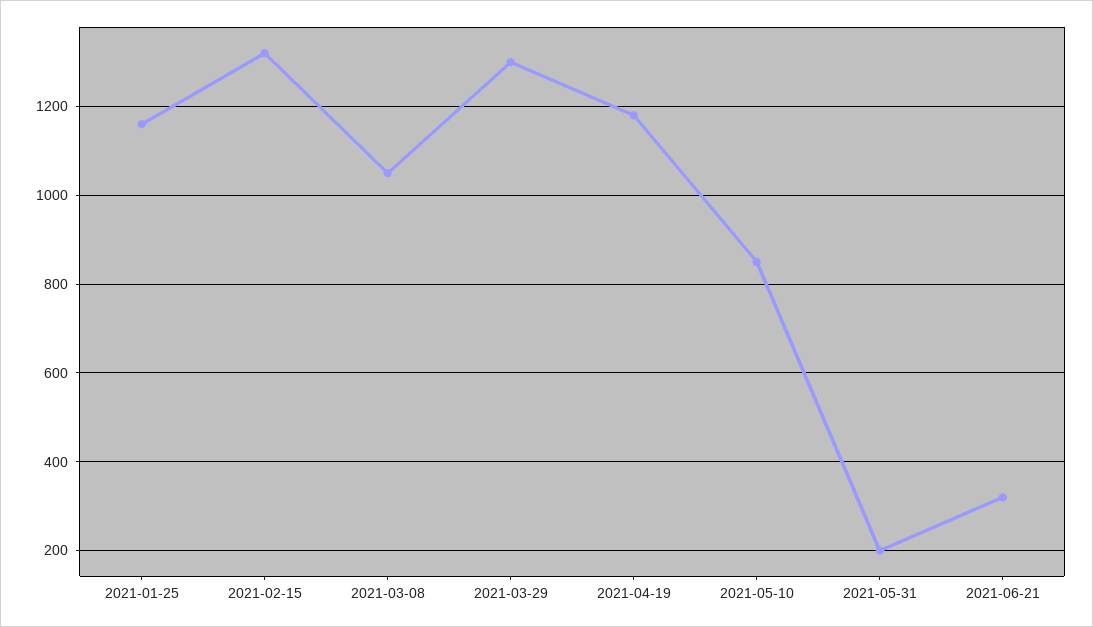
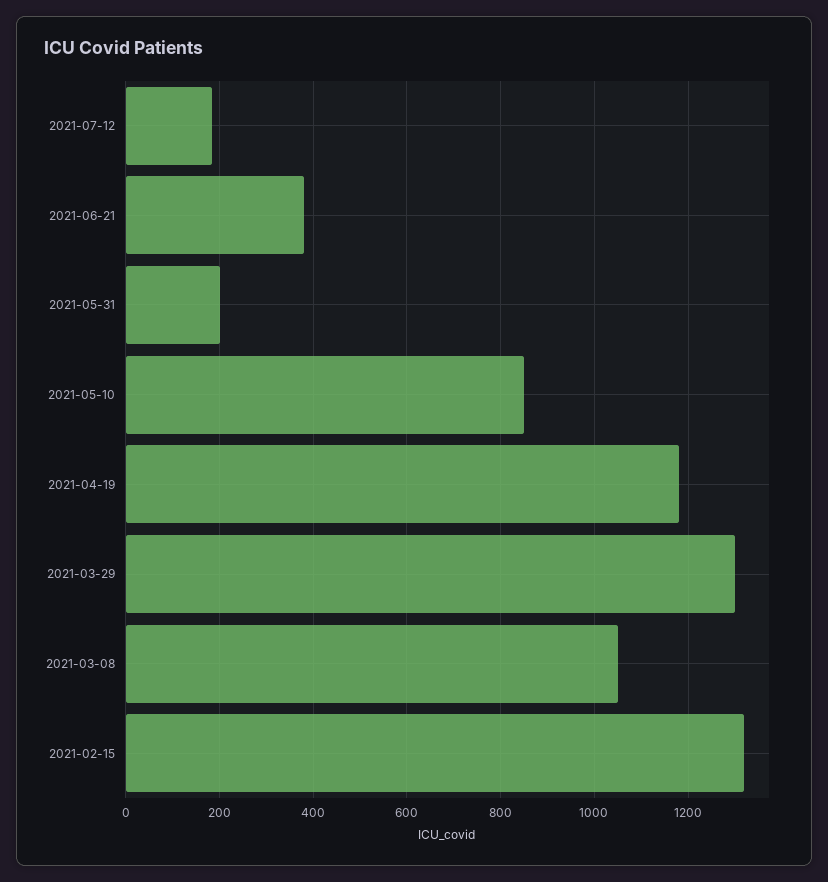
2021-01-25: 1160 -> none
2021-06-21: 320 -> 380
2021-07-12: none -> 180

